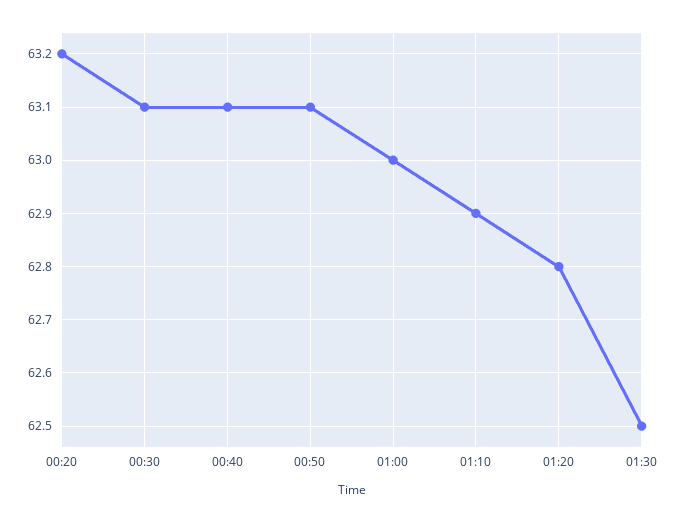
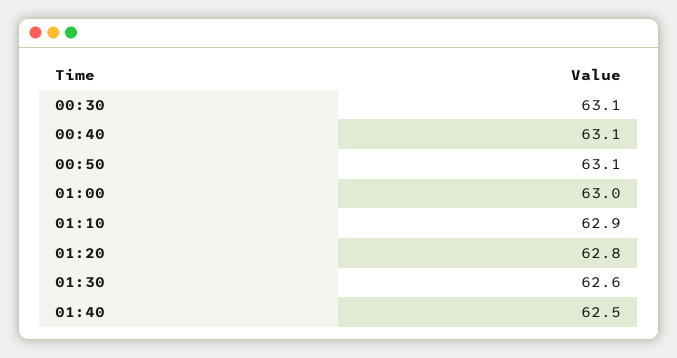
00:20: 63.2 -> none
01:30: 62.5 -> 62.6
01:40: none -> 62.5

